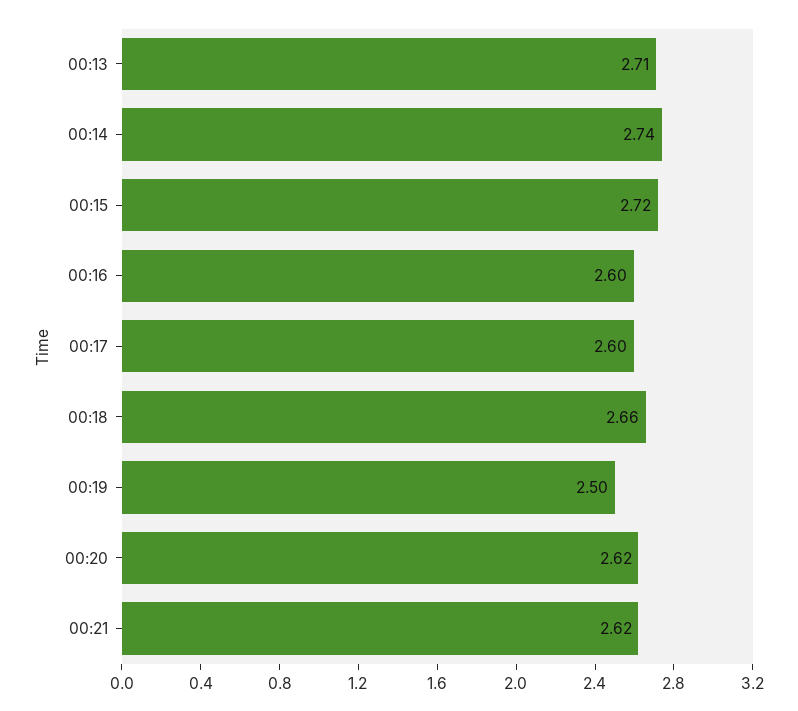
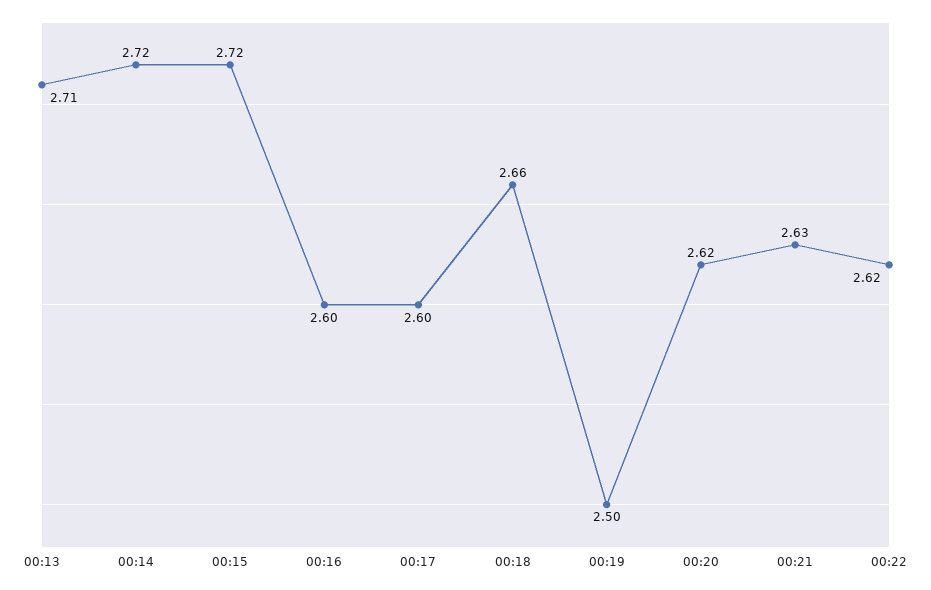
00:14: 2.74 -> 2.72
00:21: 2.62 -> 2.63
00:22: none -> 2.62

